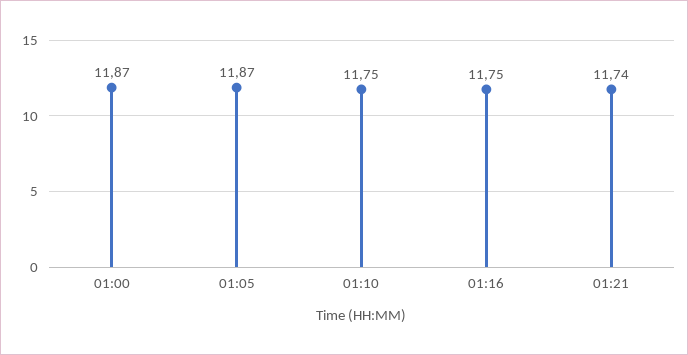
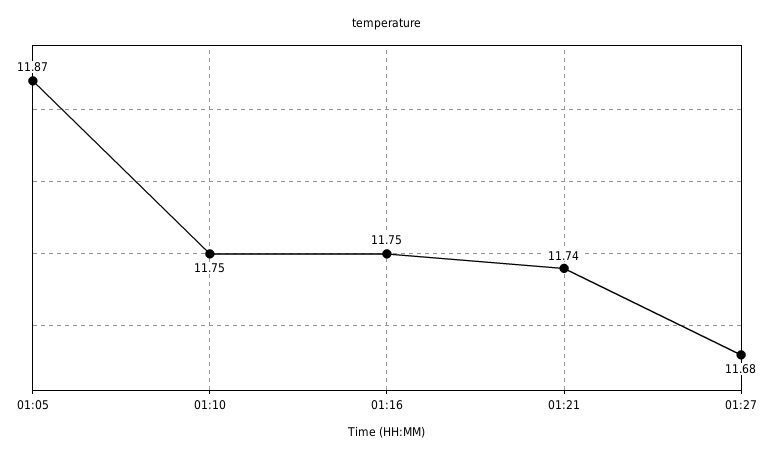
01:00: 11.87 -> none
01:27: none -> 11.68

